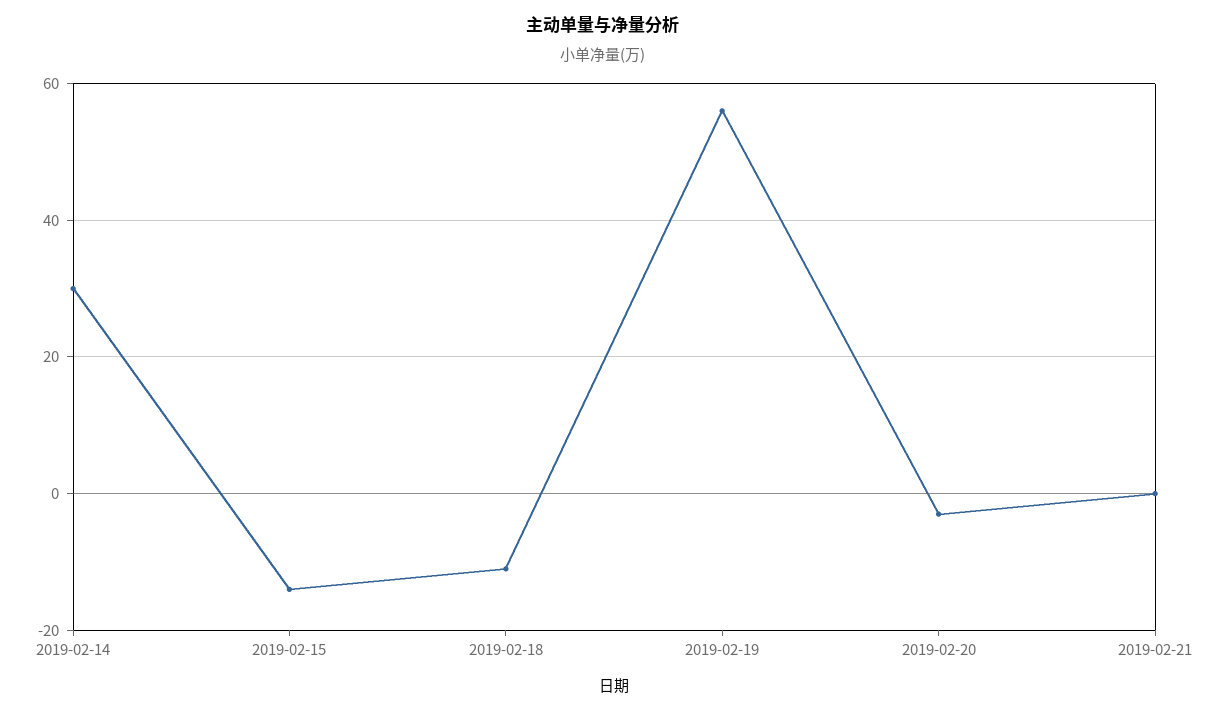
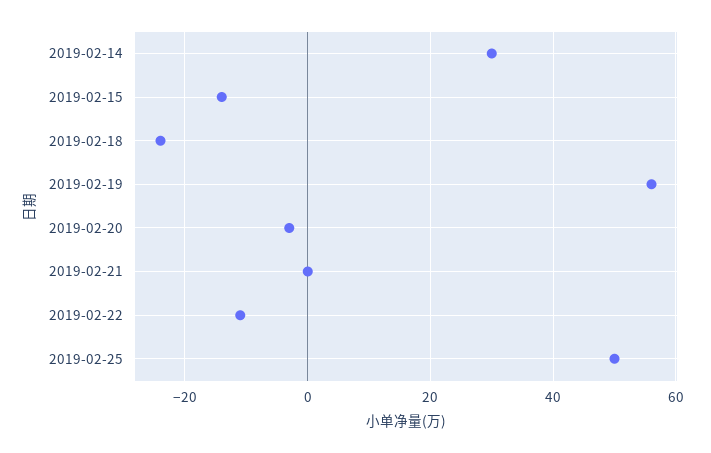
2019-02-18: -10 -> -25
2019-02-22: none -> -10
2019-02-25: none -> 50

